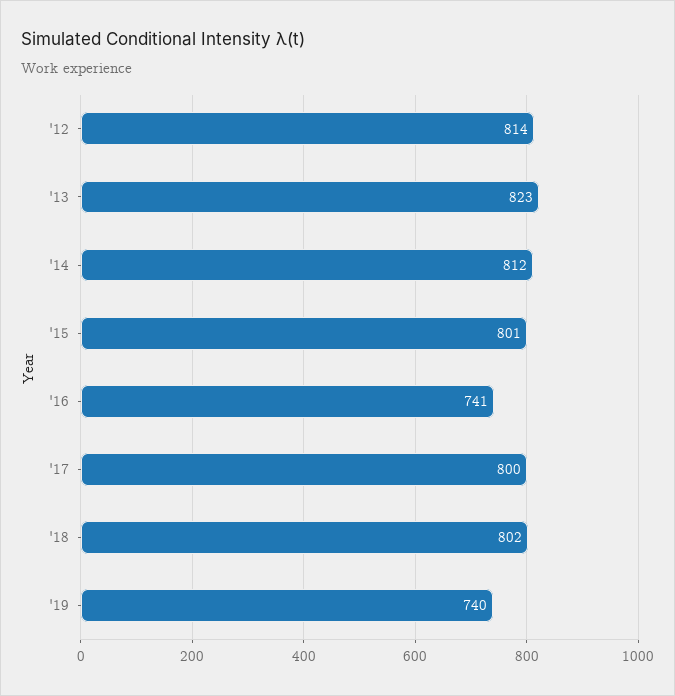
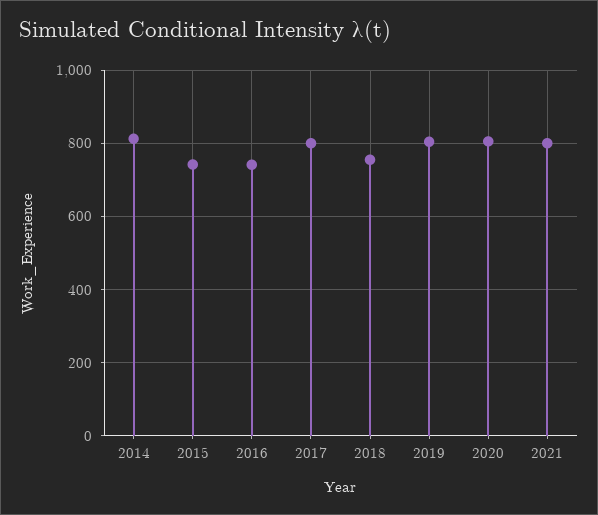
'12: 814 -> none
'13: 823 -> none
'15: 801 -> 740
'18: 802 -> 760
'19: 740 -> 800
2020: none -> 800
2021: none -> 800

